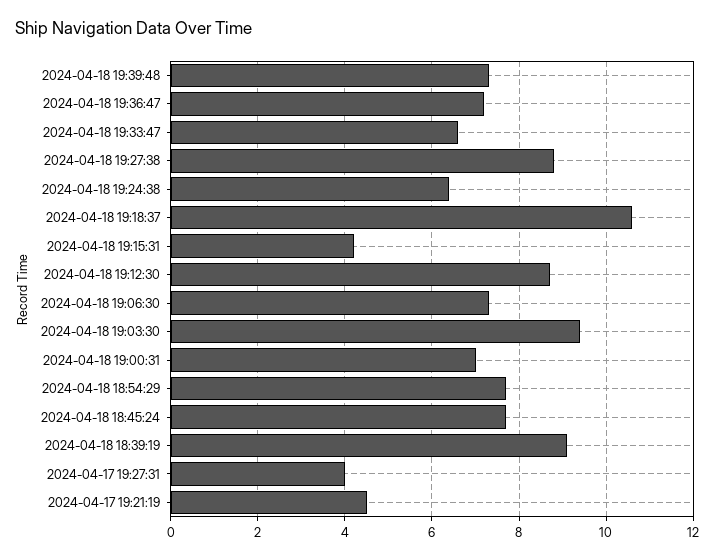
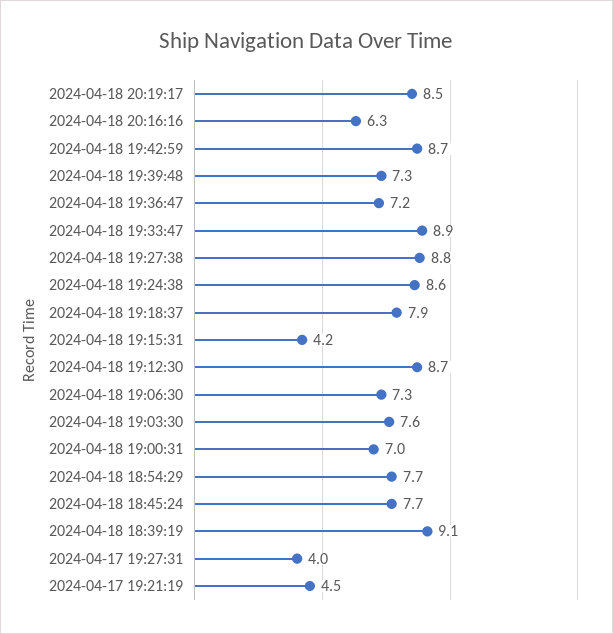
2024-04-18 19:33:47: 6.5 -> 8.9
2024-04-18 19:24:38: 6.5 -> 8.6
2024-04-18 19:18:37: 10.5 -> 7.9
2024-04-18 19:03:30: 9.5 -> 7.6
2024-04-18 20:19:17: none -> 8.5
2024-04-18 20:16:16: none -> 6.3
2024-04-18 19:42:59: none -> 8.7

